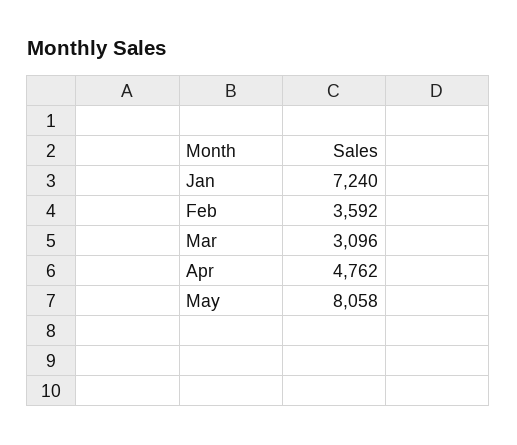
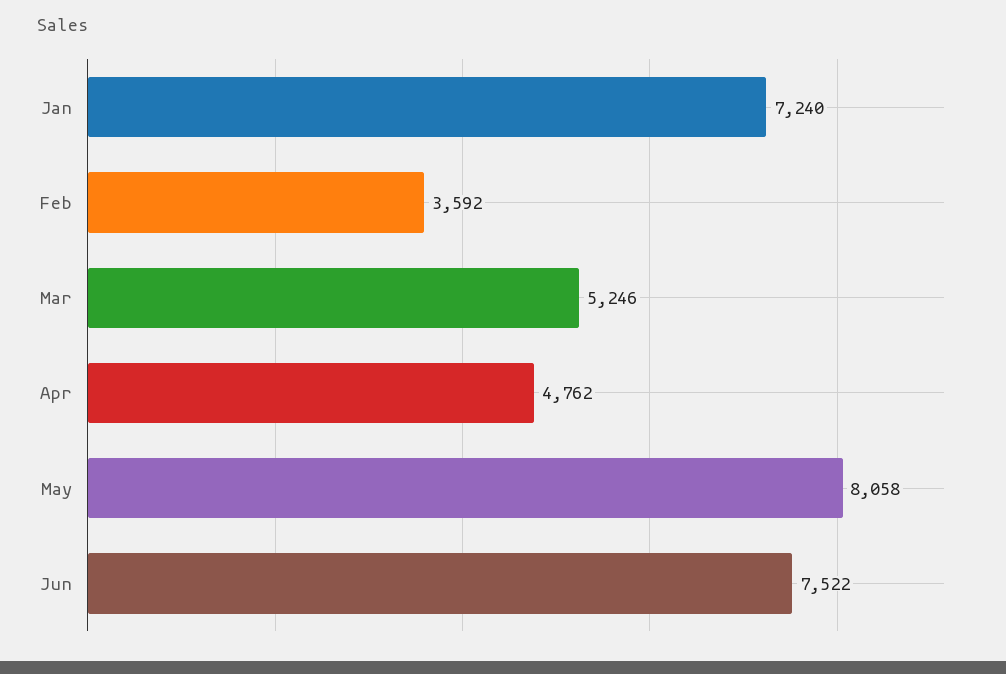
Mar: 3096 -> 5246
Jun: none -> 7522

